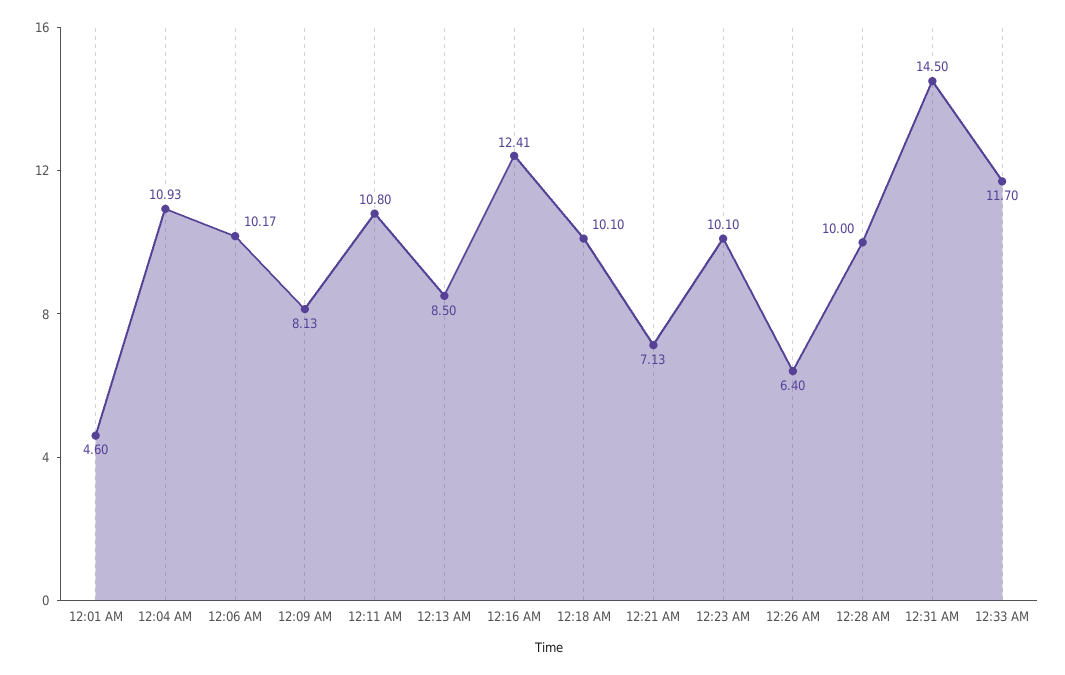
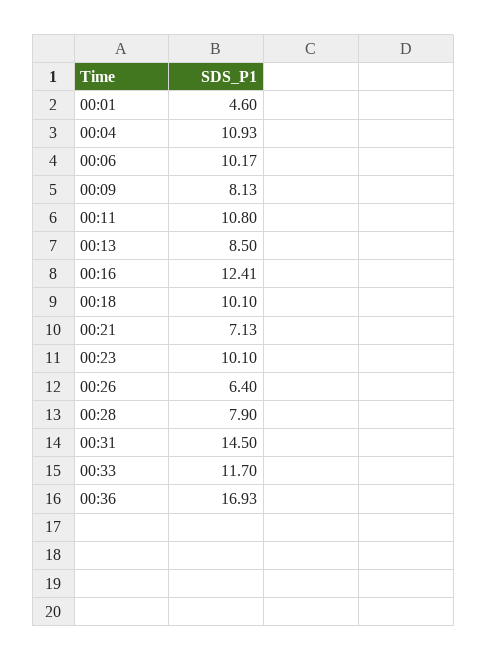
12:28 AM: 10 -> 7.9
00:36: none -> 16.93

